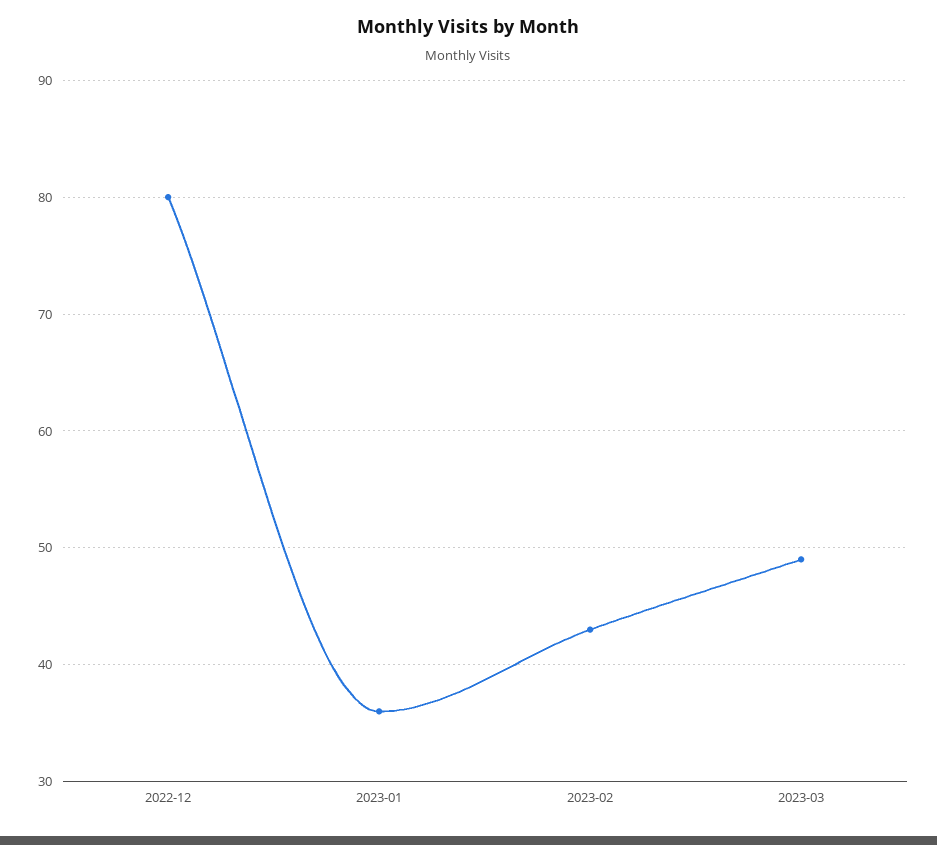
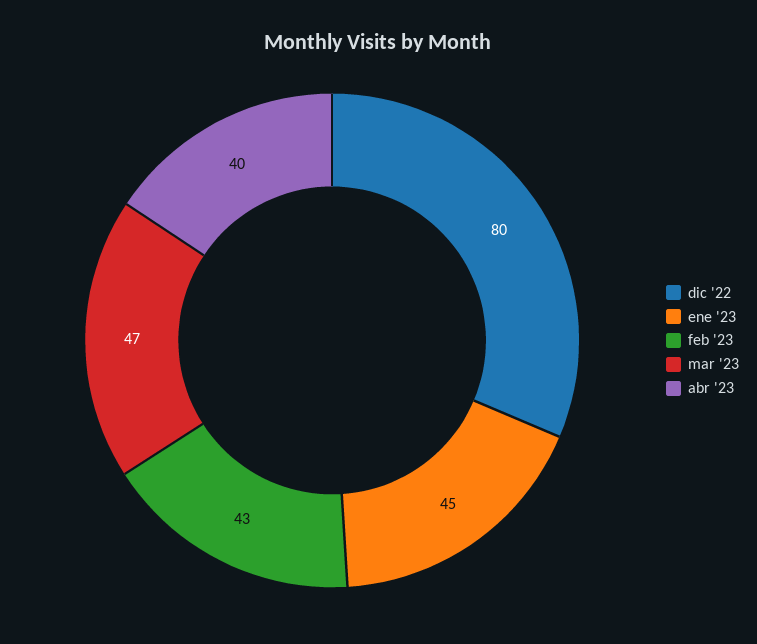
2023-01: 36 -> 45
2023-03: 49 -> 47
abr '23: none -> 40

